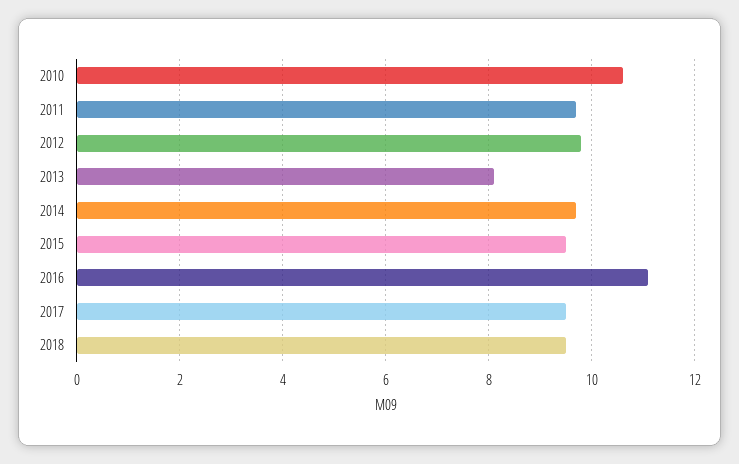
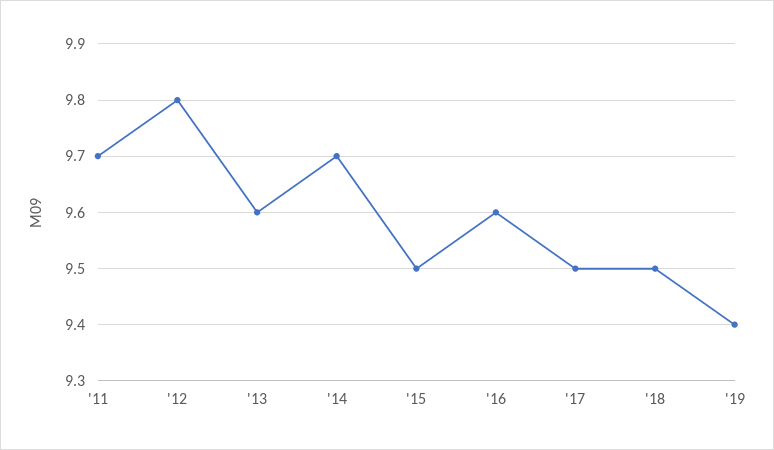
2010: 10.5 -> none
2013: 8 -> 9.6
2016: 11 -> 9.6
'19: none -> 9.4

